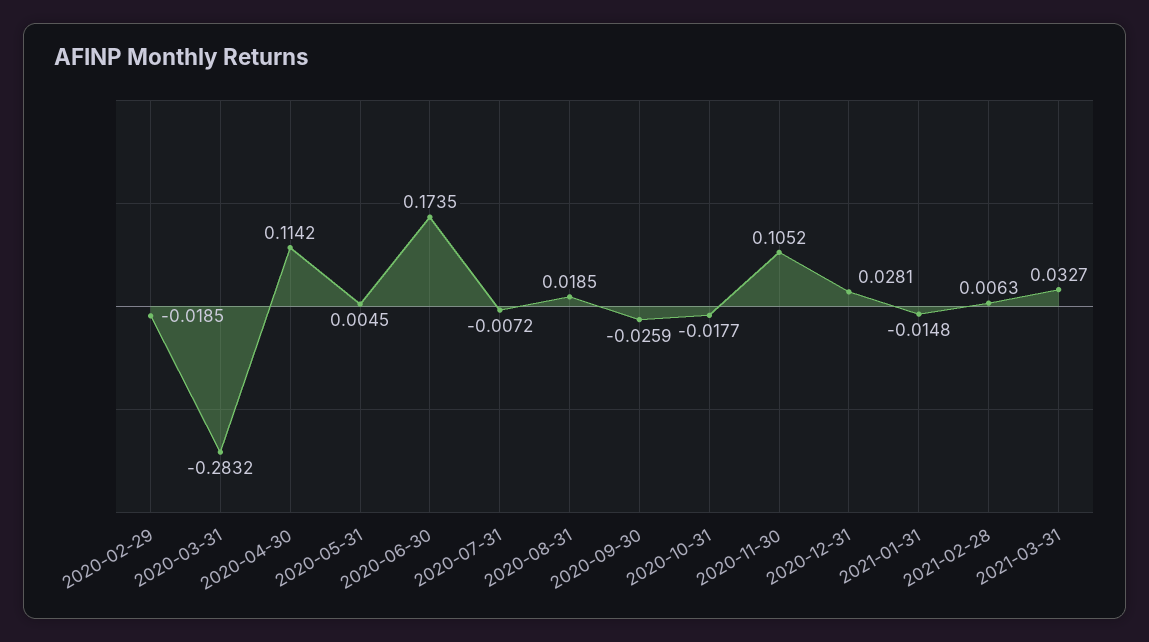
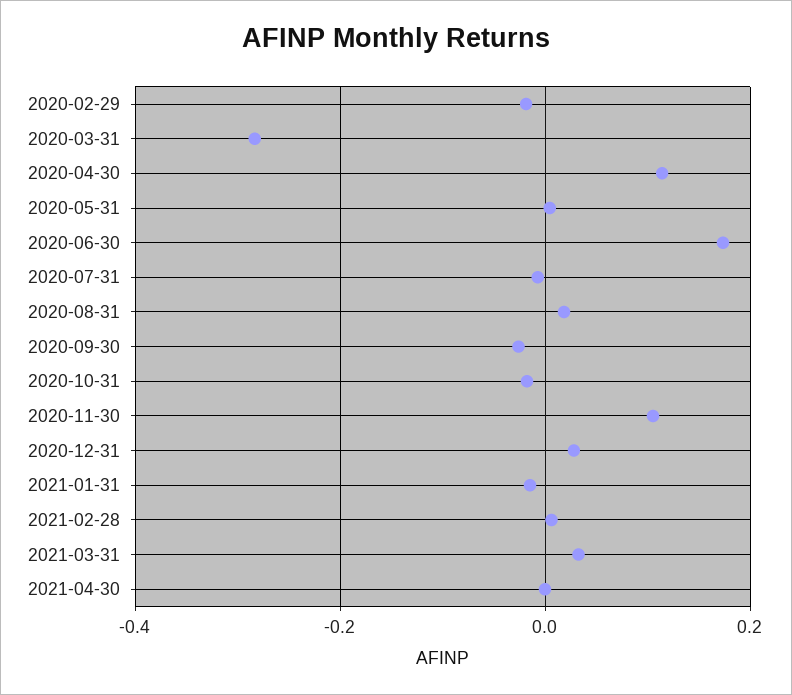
2021-04-30: none -> 0

